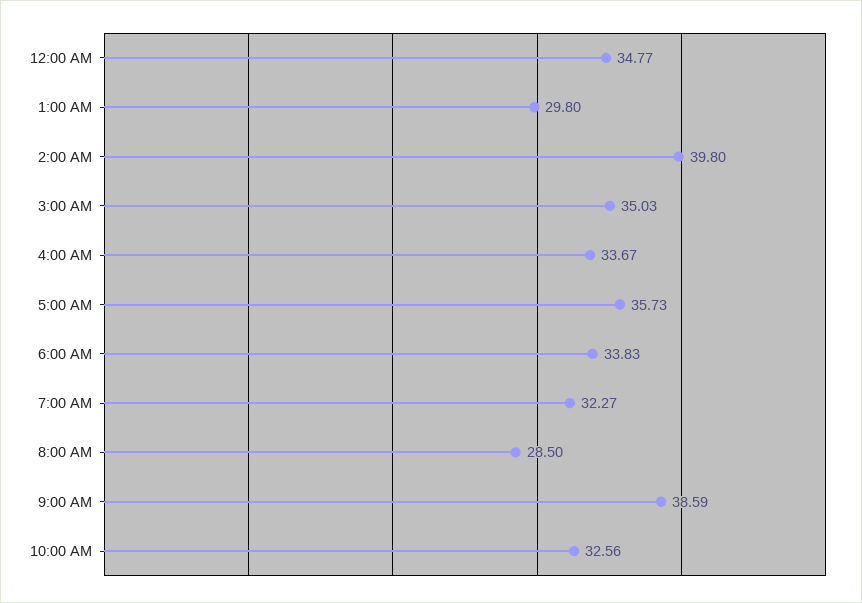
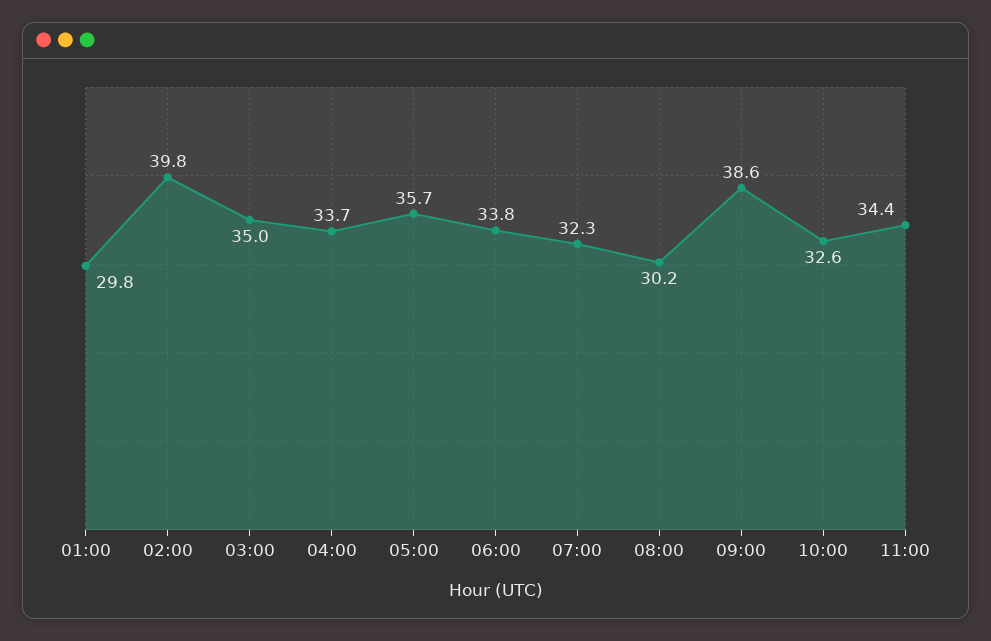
12:00 AM: 34.77 -> none
8:00 AM: 28.5 -> 30.2
11:00: none -> 34.4

